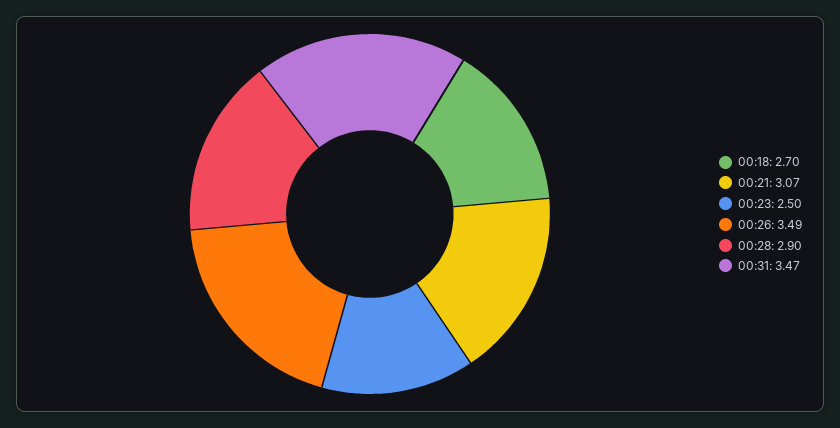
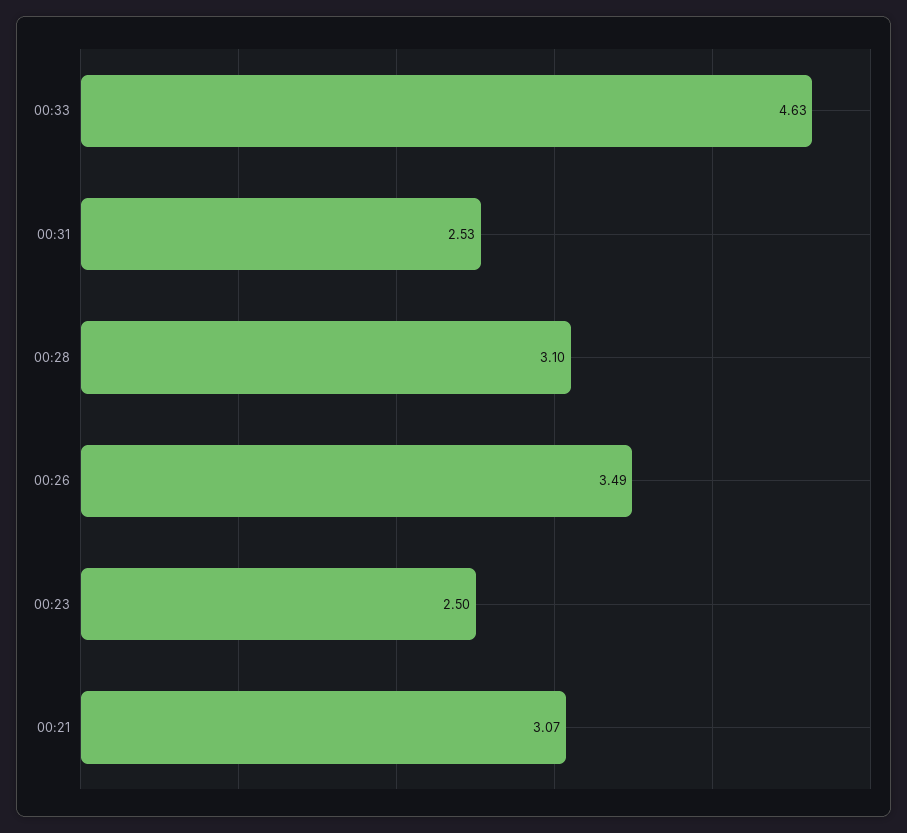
00:18: 2.7 -> none
00:28: 2.9 -> 3.1
00:31: 3.47 -> 2.53
00:33: none -> 4.63

